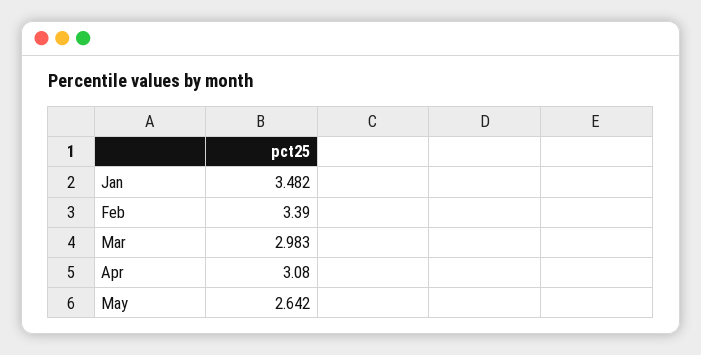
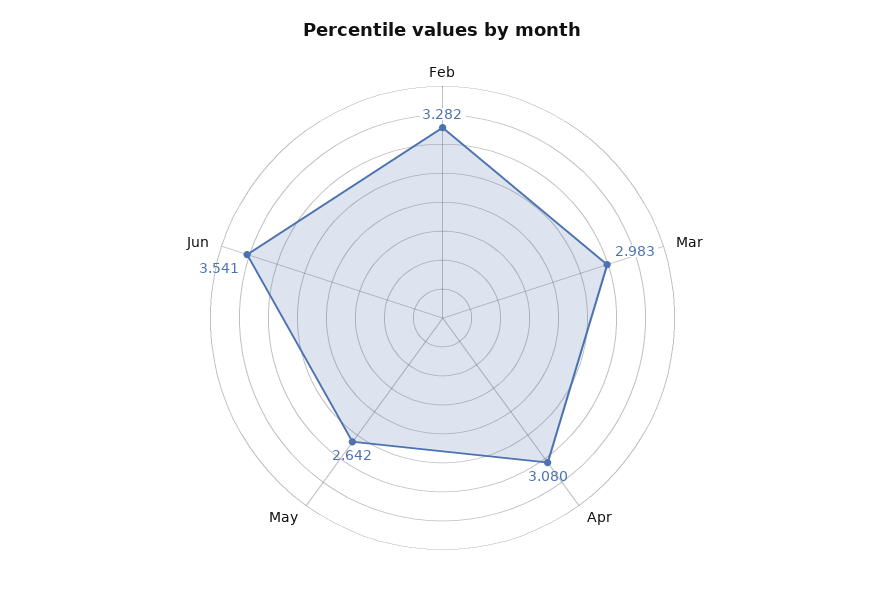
Jan: 3.482 -> none
Feb: 3.39 -> 3.282
Jun: none -> 3.541

